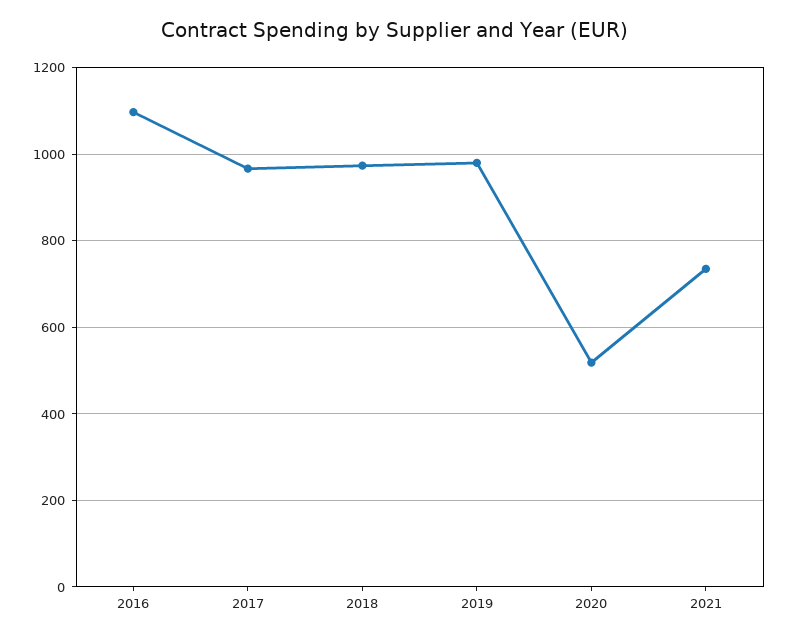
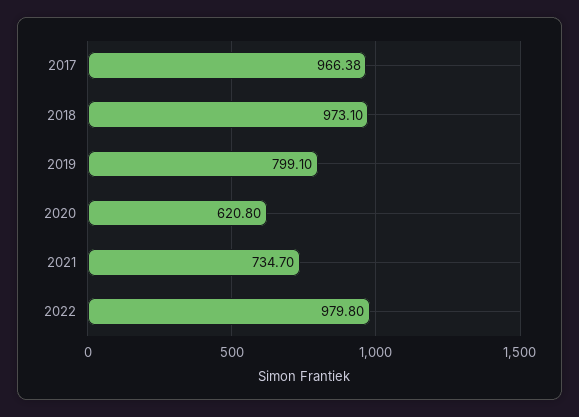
2016: 1100 -> none
2019: 980 -> 799.1
2020: 520 -> 620.8
2022: none -> 979.8

